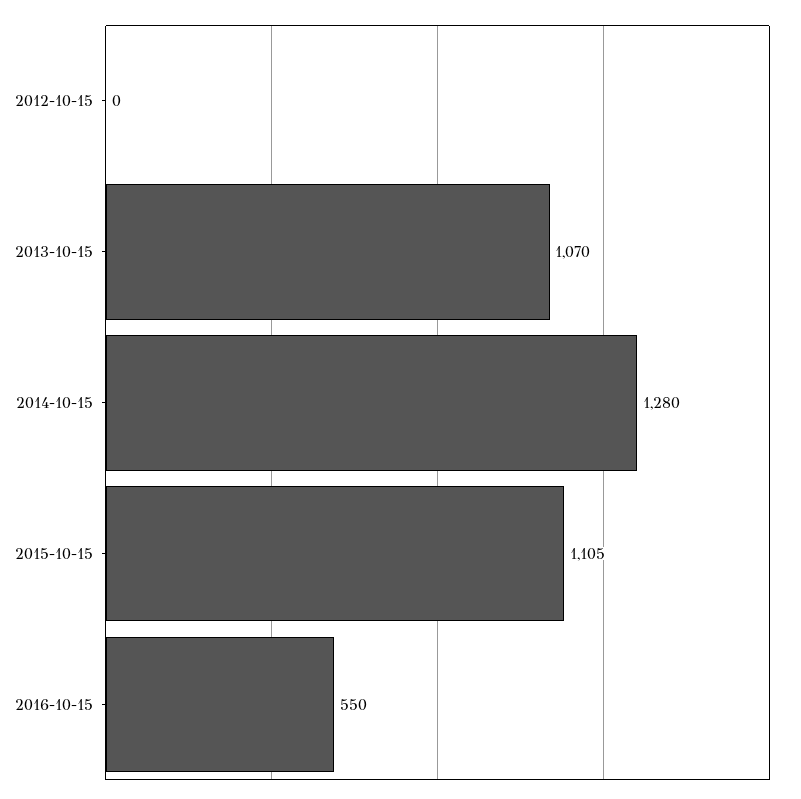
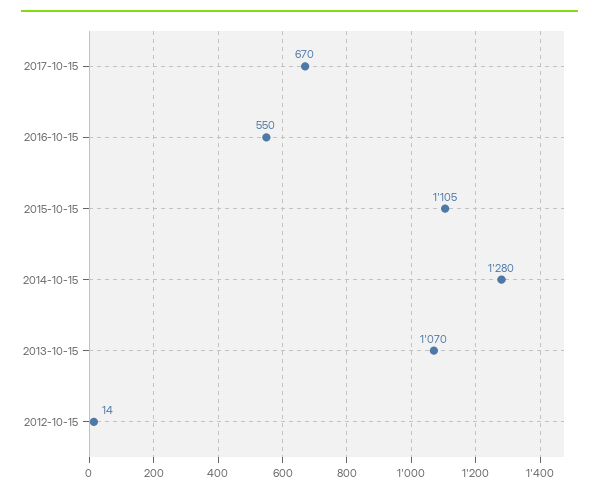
2012-10-15: 0 -> 14
2017-10-15: none -> 670

